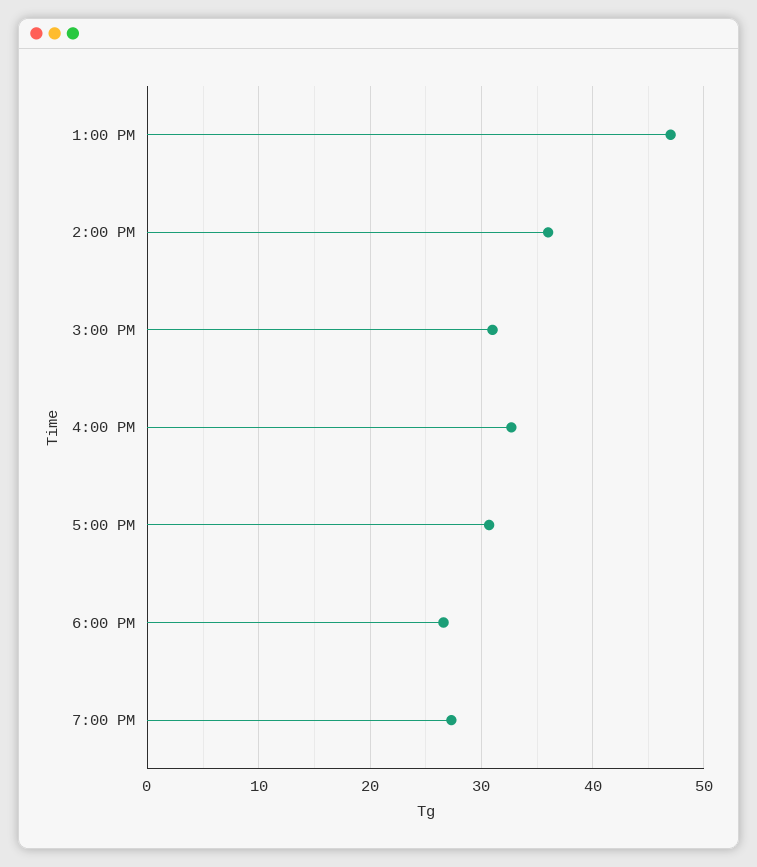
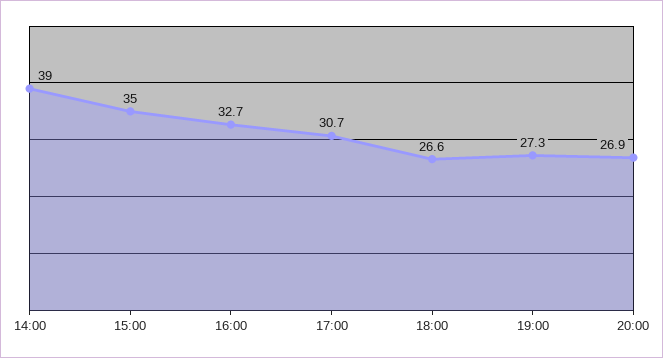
1:00 PM: 47 -> none
2:00 PM: 36 -> 39
3:00 PM: 31 -> 35
20:00: none -> 26.9

